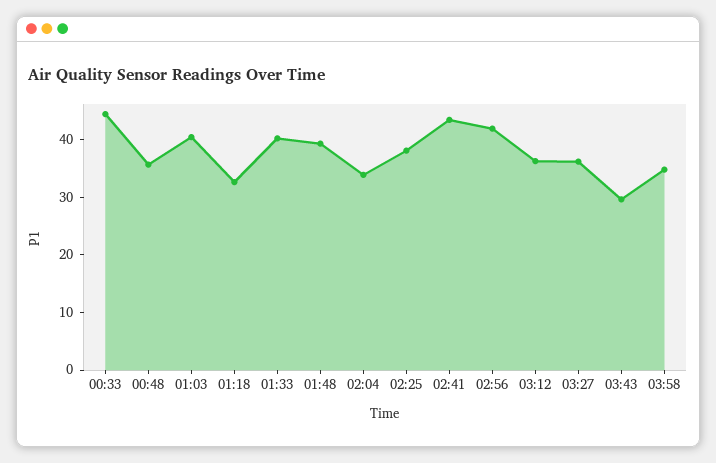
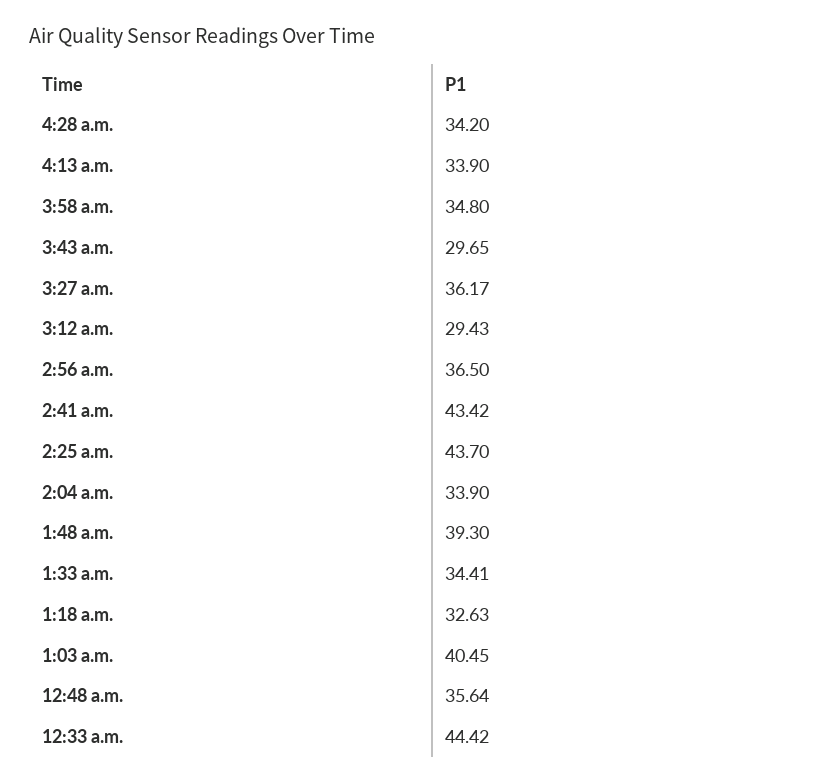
01:33: 40 -> 34.41
02:25: 38 -> 43.7
02:56: 42 -> 36.5
03:12: 36 -> 29.43
4:28 a.m.: none -> 34.2
4:13 a.m.: none -> 33.9

